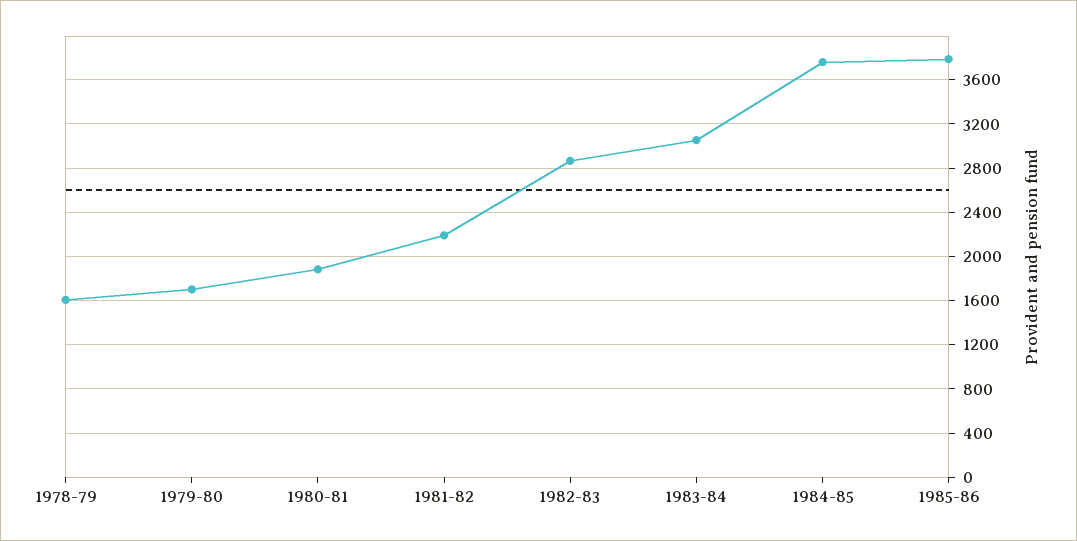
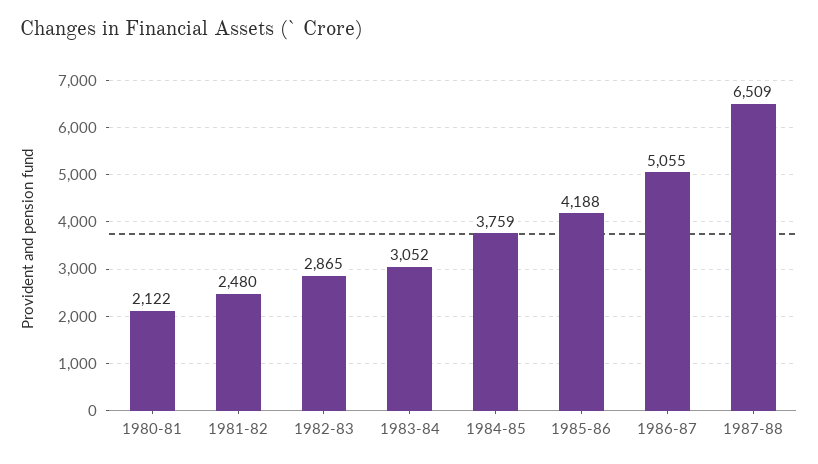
1978-79: 1600 -> none
1979-80: 1700 -> none
1980-81: 1900 -> 2122
1981-82: 2200 -> 2480
1985-86: 3800 -> 4188
1986-87: none -> 5055
1987-88: none -> 6509

